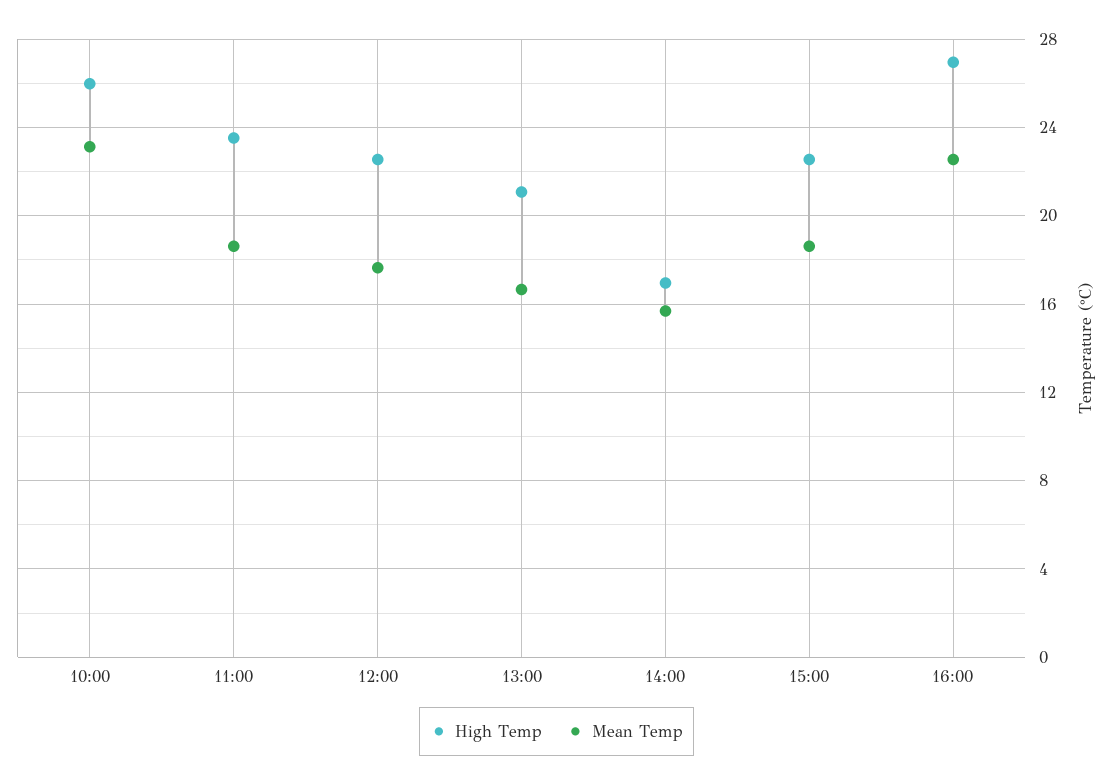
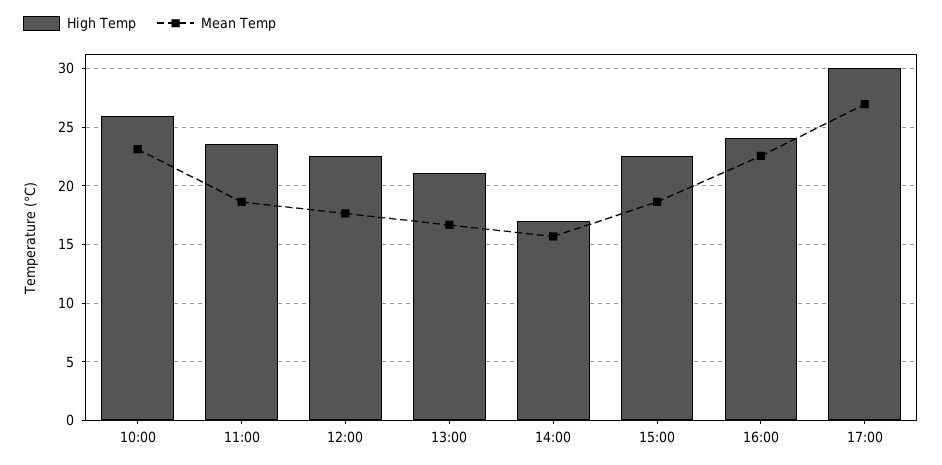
High Temp, 16:00: 27 -> 24
High Temp, 17:00: none -> 30
Mean Temp, 17:00: none -> 27

